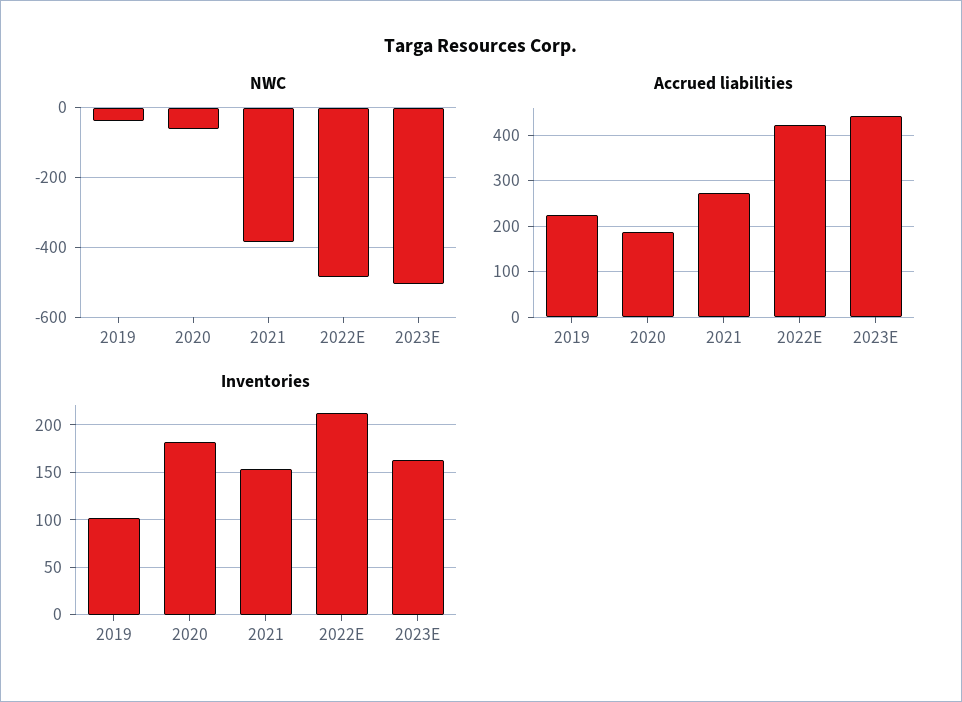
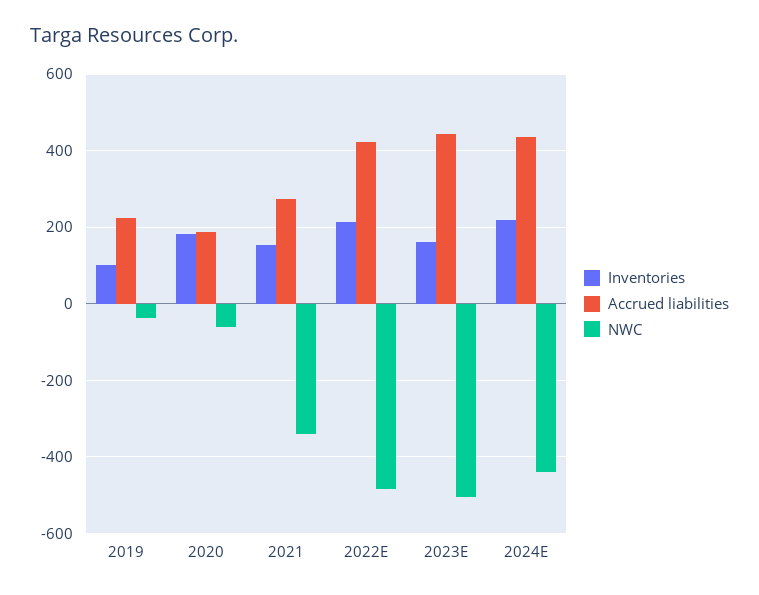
NWC, 2021: -380 -> -340
Inventories, 2024E: none -> 220
Accrued liabilities, 2024E: none -> 440
NWC, 2024E: none -> -440

